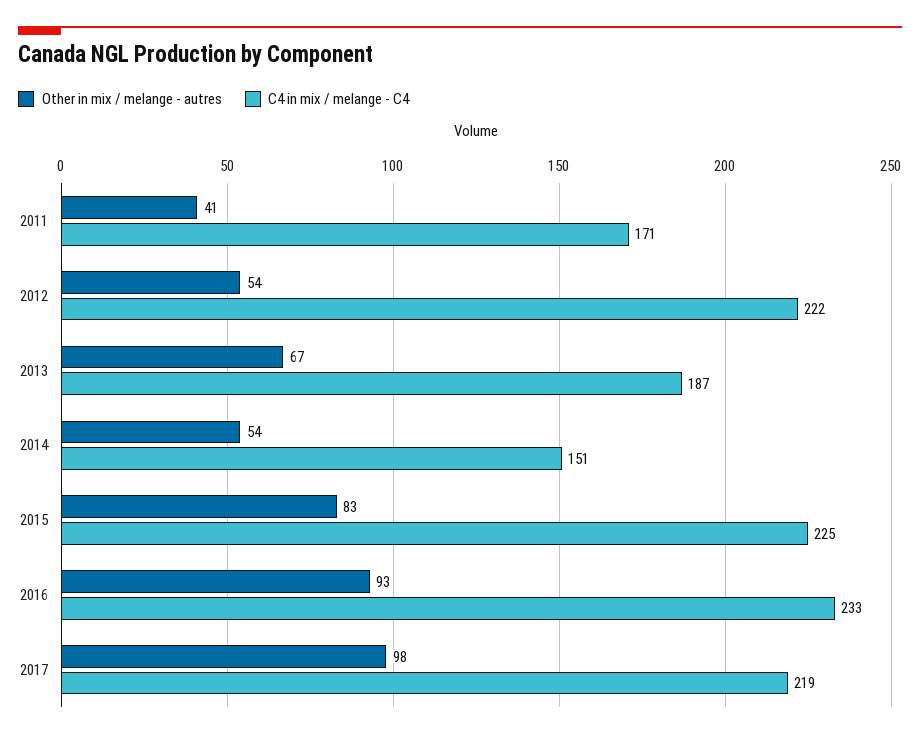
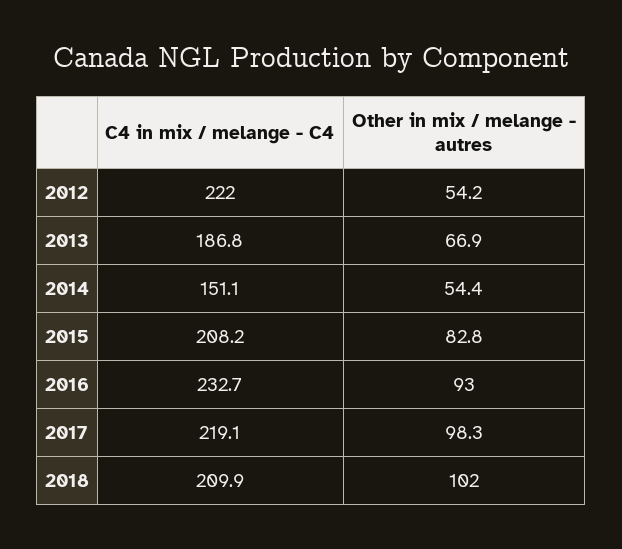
Other in mix / melange - autres, 2011: 41 -> none
C4 in mix / melange - C4, 2011: 171 -> none
C4 in mix / melange - C4, 2015: 225 -> 208.2
C4 in mix / melange - C4, 2018: none -> 209.9
Other in mix / melange - autres, 2018: none -> 102

